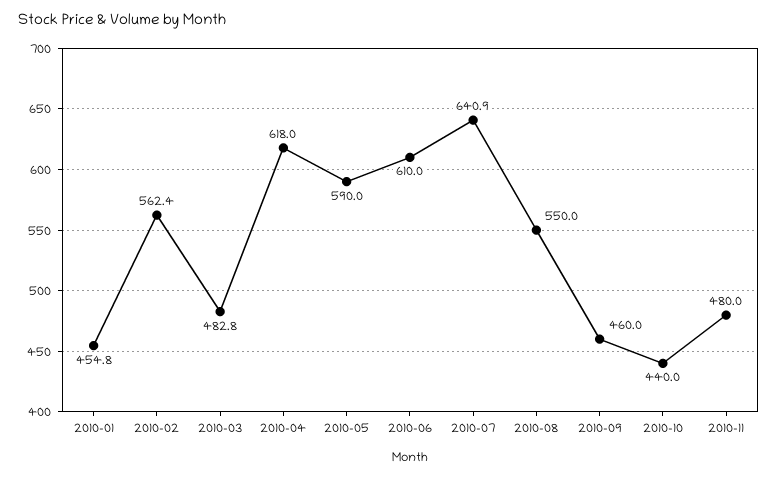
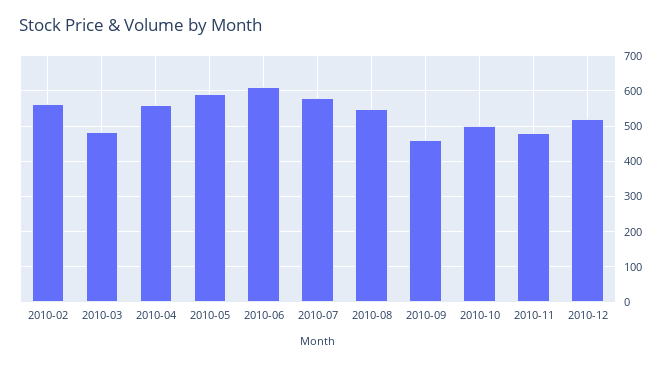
2010-01: 454.8 -> none
2010-04: 618 -> 560
2010-07: 640.9 -> 580
2010-10: 440 -> 500
2010-12: none -> 520

